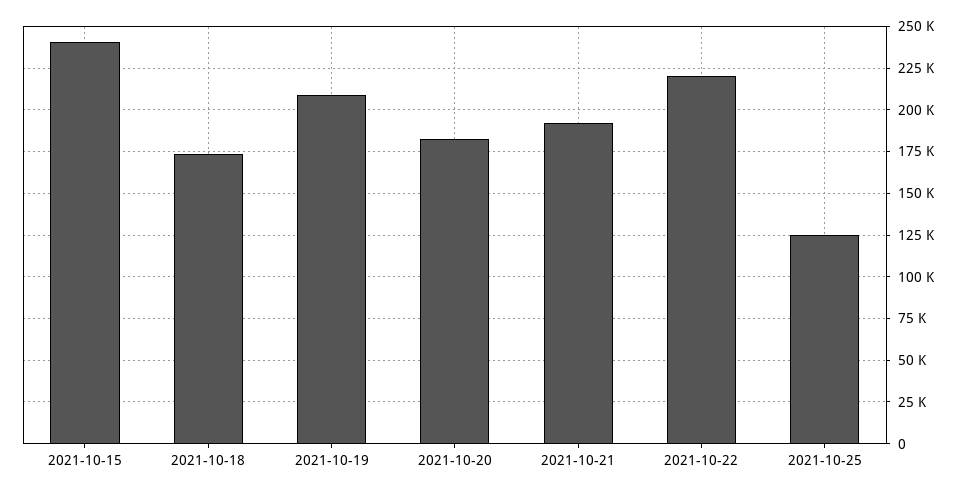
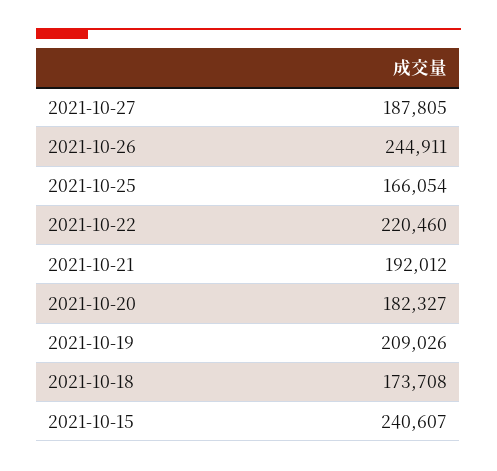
2021-10-25: 125000 -> 166054
2021-10-27: none -> 187805
2021-10-26: none -> 244911

